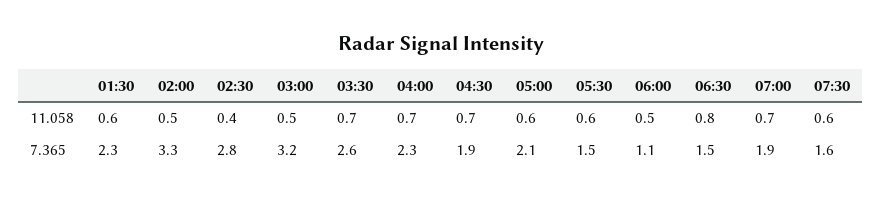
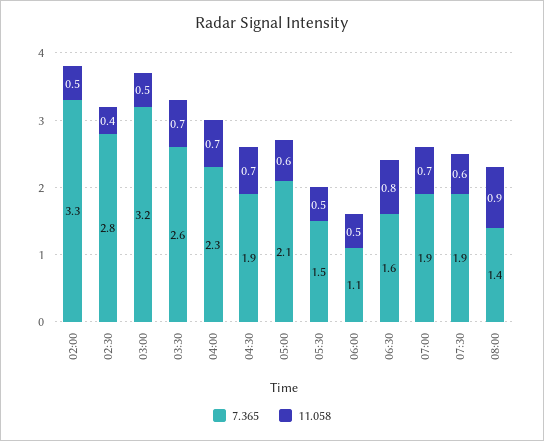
11.058, 01:30: 0.6 -> none
11.058, 05:30: 0.6 -> 0.5
7.365, 01:30: 2.3 -> none
7.365, 06:30: 1.5 -> 1.6
7.365, 07:30: 1.6 -> 1.9
7.365, 08:00: none -> 1.4
11.058, 08:00: none -> 0.9

